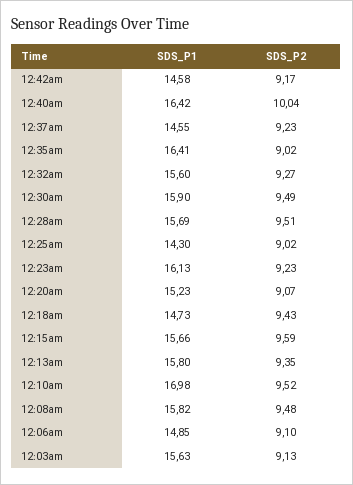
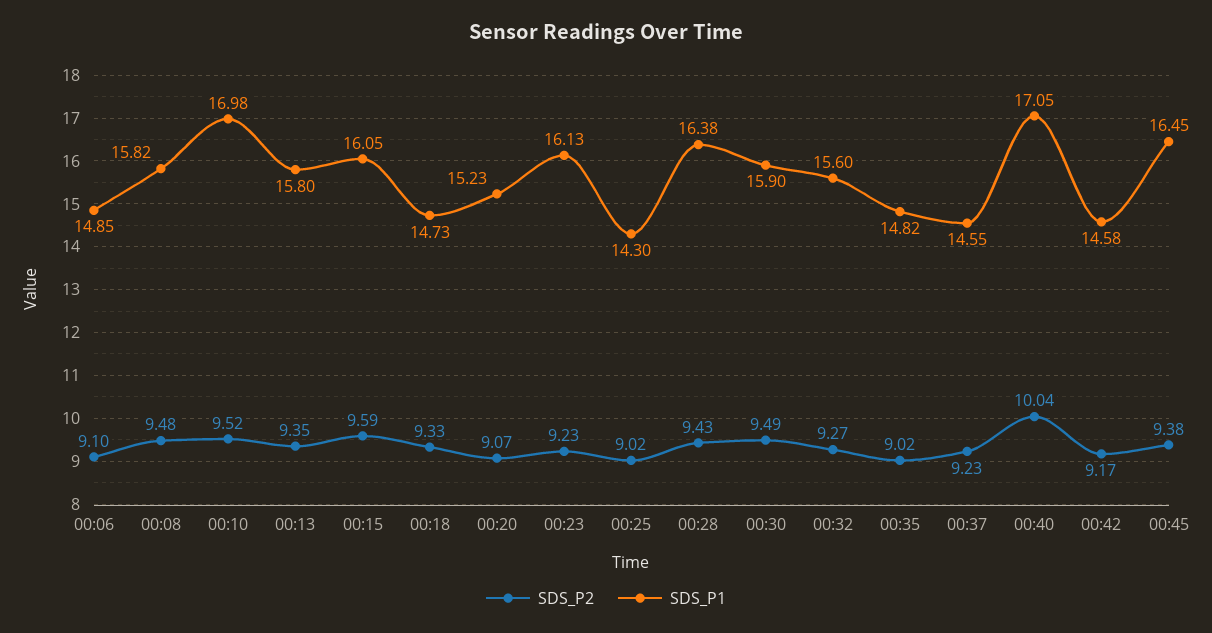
SDS_P1, 12:40am: 16.42 -> 17.05
SDS_P1, 12:35am: 16.41 -> 14.82
SDS_P1, 12:28am: 15.69 -> 16.38
SDS_P2, 12:28am: 9.51 -> 9.43
SDS_P2, 12:18am: 9.43 -> 9.33
SDS_P1, 12:15am: 15.66 -> 16.05
SDS_P1, 12:03am: 15.63 -> none
SDS_P2, 12:03am: 9.13 -> none
SDS_P2, 00:45: none -> 9.38
SDS_P1, 00:45: none -> 16.45

